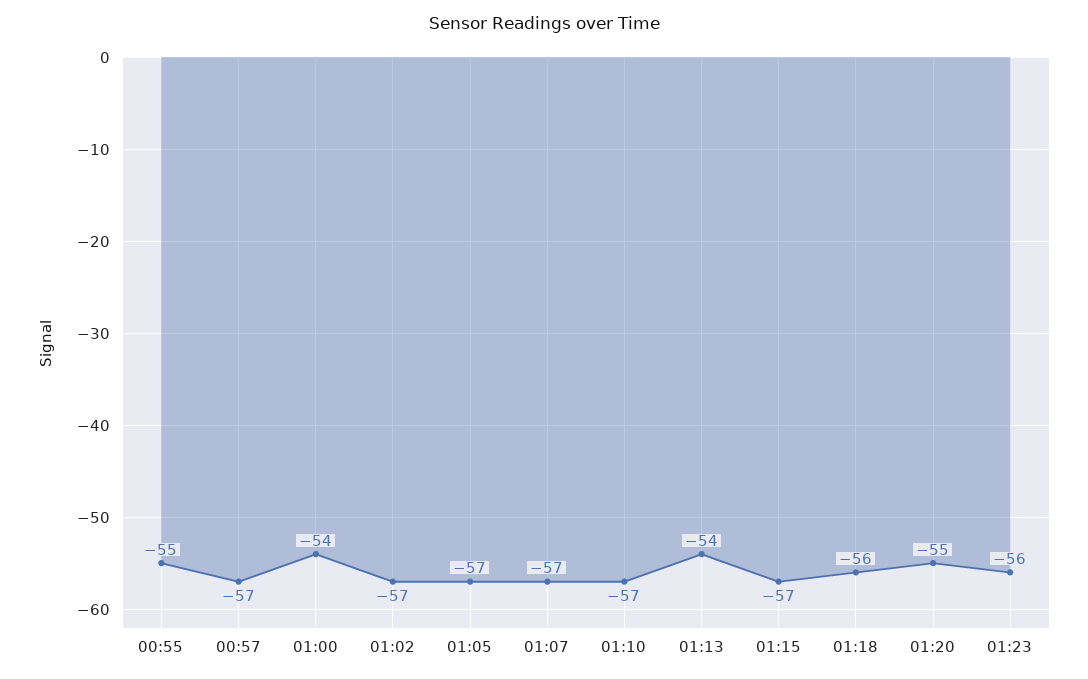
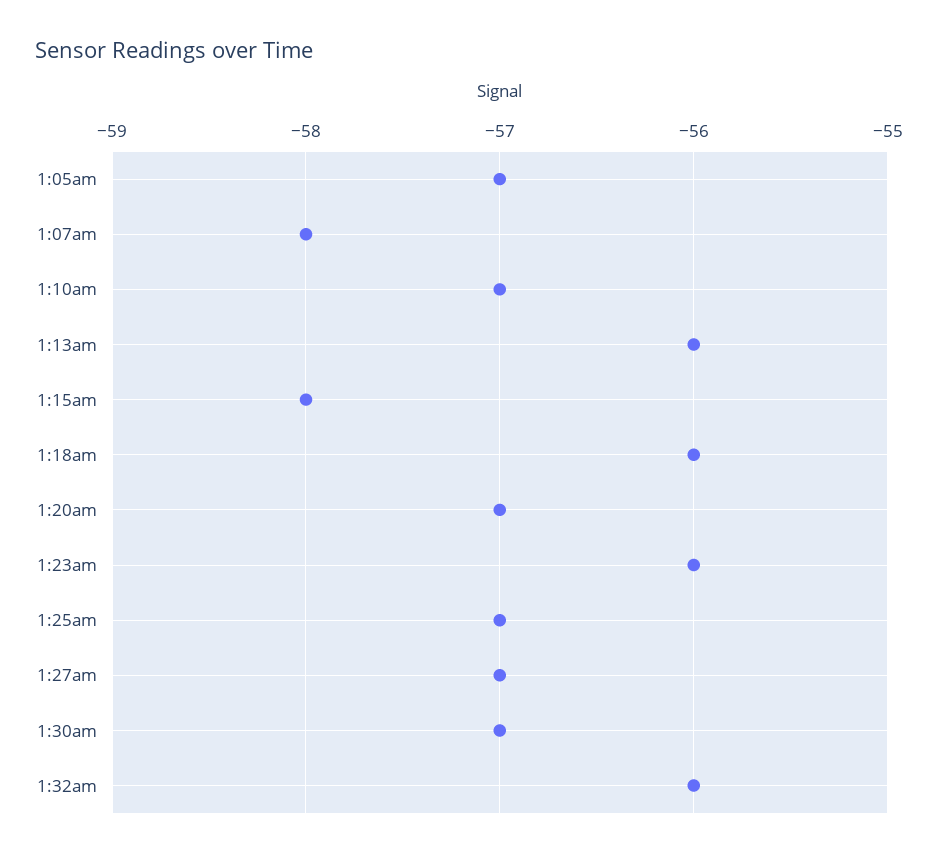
00:55: -55 -> none
00:57: -57 -> none
01:00: -54 -> none
01:02: -57 -> none
01:07: -57 -> -58
01:13: -54 -> -56
01:15: -57 -> -58
01:20: -55 -> -57
1:25am: none -> -57
1:27am: none -> -57
1:30am: none -> -57
1:32am: none -> -56

